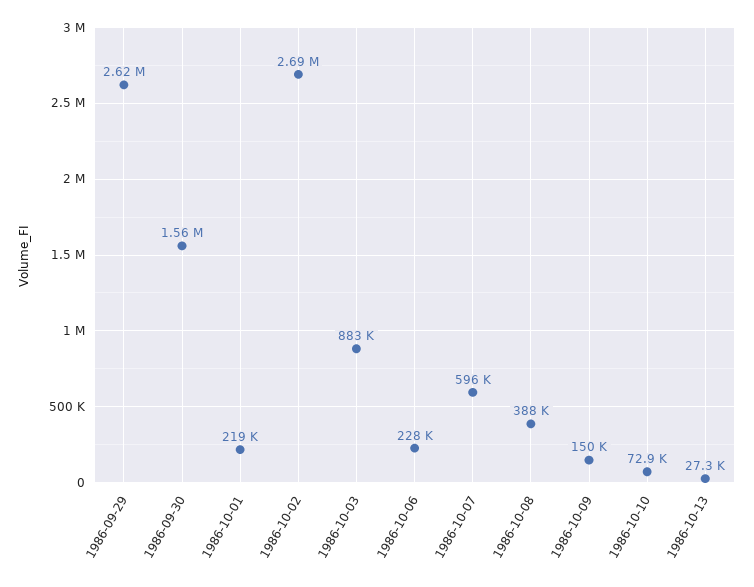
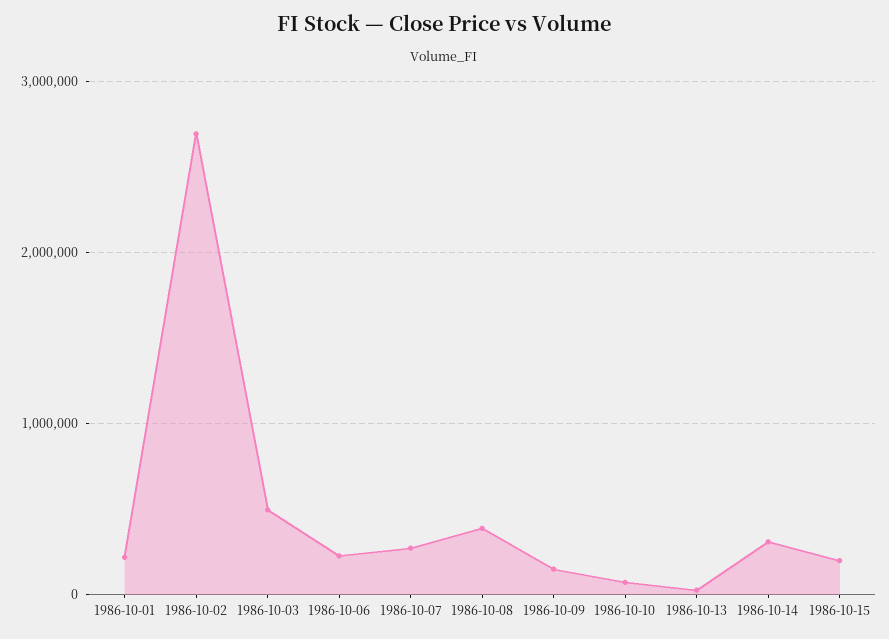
1986-09-29: 2620000 -> none
1986-09-30: 1560000 -> none
1986-10-03: 883000 -> 500000
1986-10-07: 596000 -> 300000
1986-10-14: none -> 300000
1986-10-15: none -> 200000

